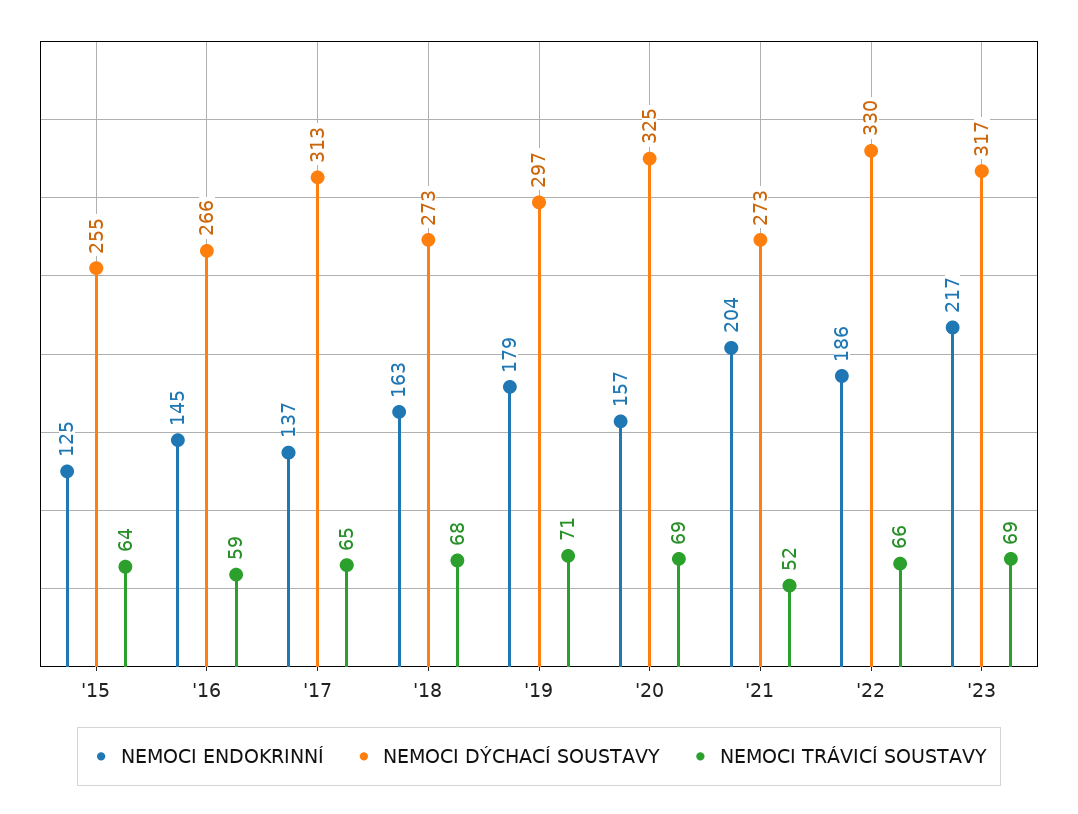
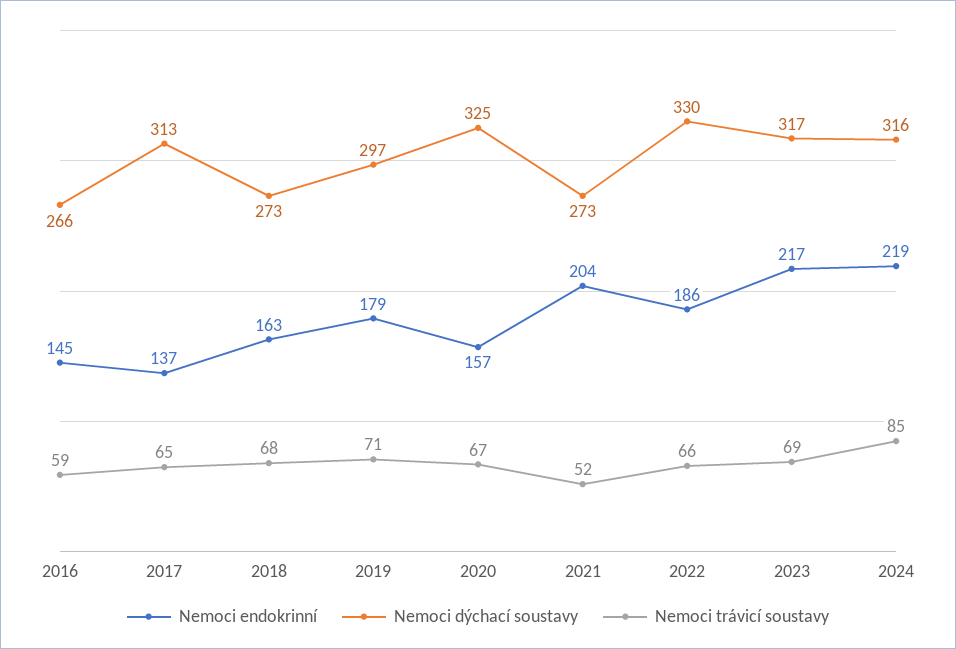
NEMOCI ENDOKRINNÍ, '15: 125 -> none
NEMOCI DÝCHACÍ SOUSTAVY, '15: 255 -> none
NEMOCI TRÁVICÍ SOUSTAVY, '15: 64 -> none
NEMOCI TRÁVICÍ SOUSTAVY, '20: 69 -> 67
NEMOCI ENDOKRINNÍ, 2024: none -> 219
NEMOCI DÝCHACÍ SOUSTAVY, 2024: none -> 316
NEMOCI TRÁVICÍ SOUSTAVY, 2024: none -> 85

